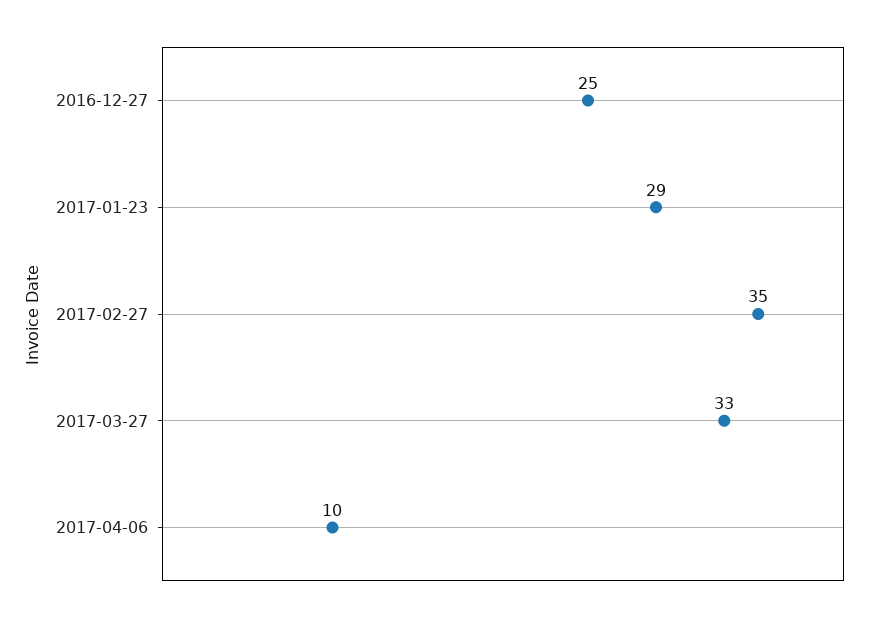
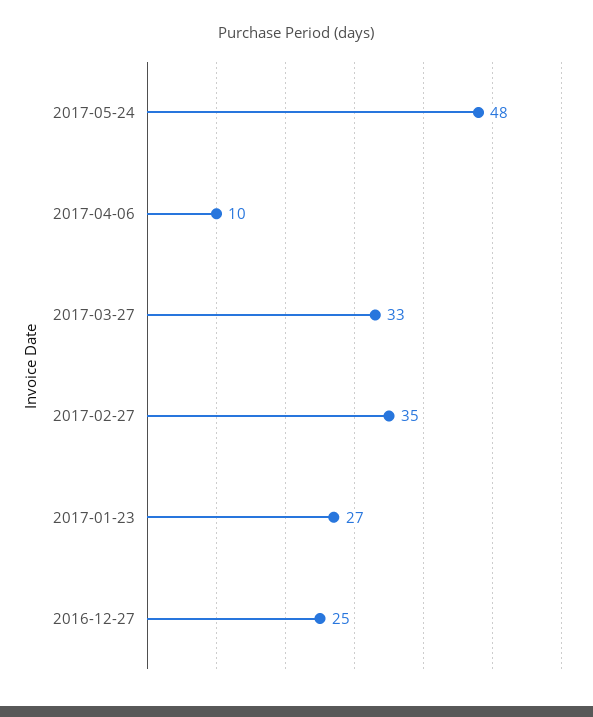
2017-01-23: 29 -> 27
2017-05-24: none -> 48

